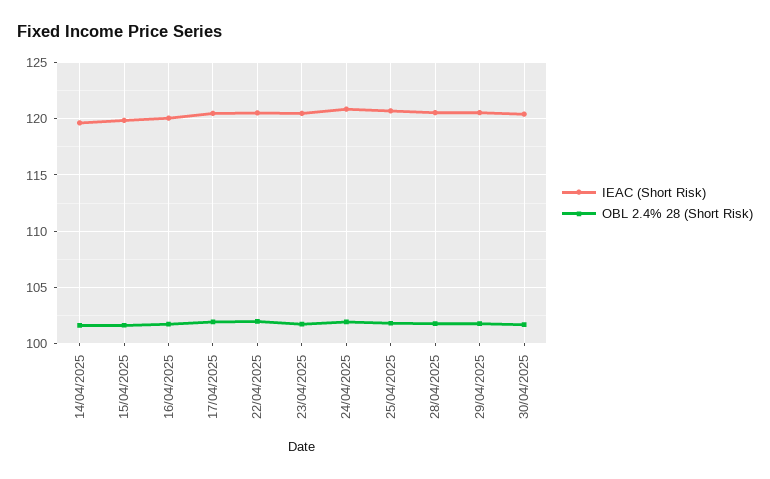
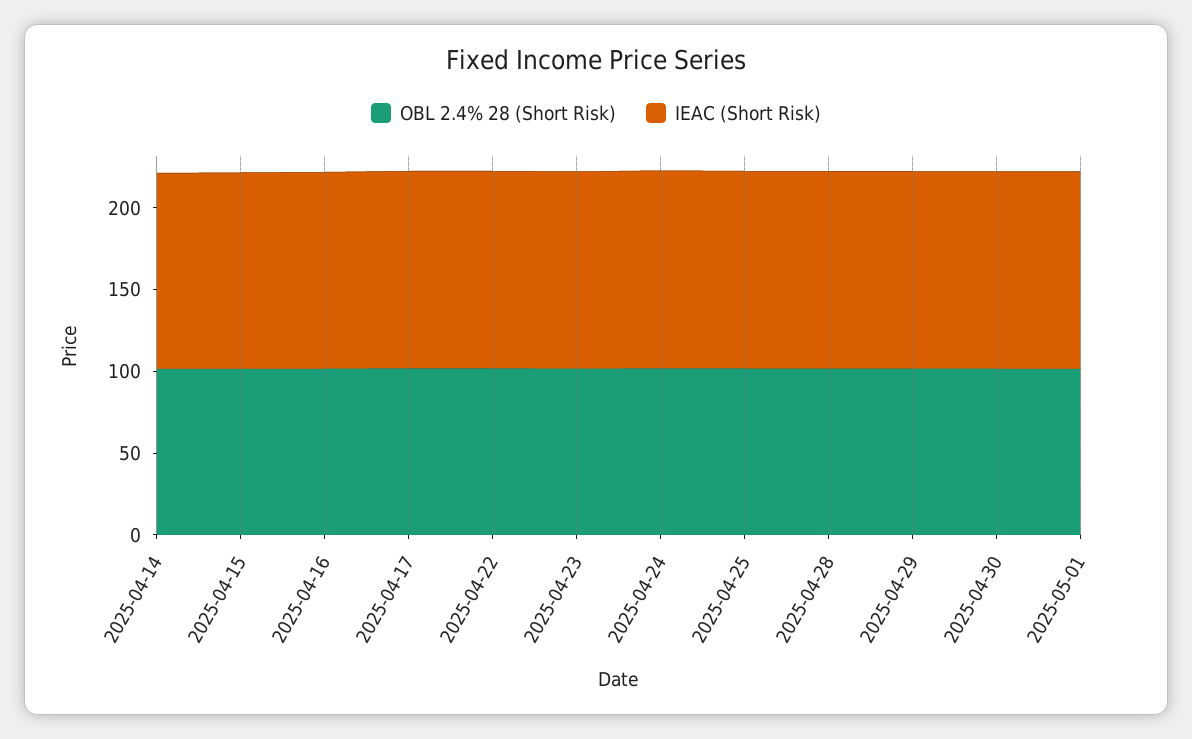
OBL 2.4% 28 (Short Risk), 2025-05-01: none -> 100
IEAC (Short Risk), 2025-05-01: none -> 120

